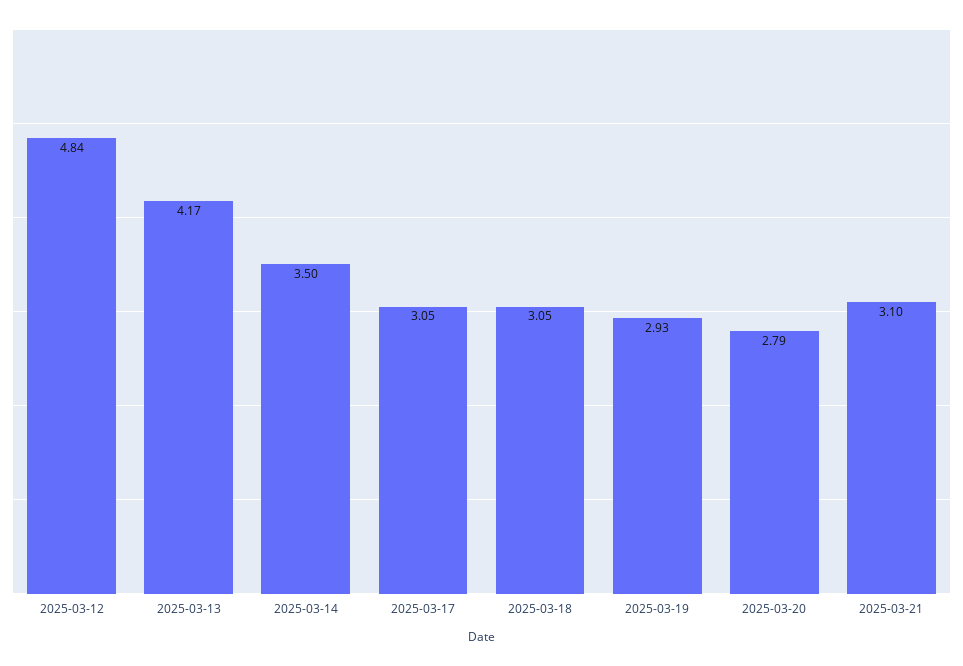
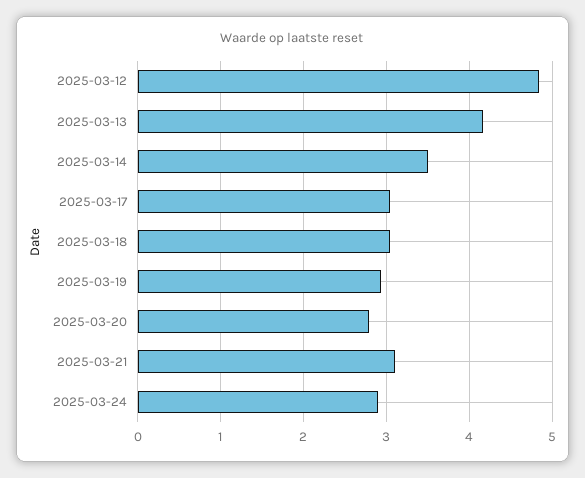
2025-03-24: none -> 2.9

